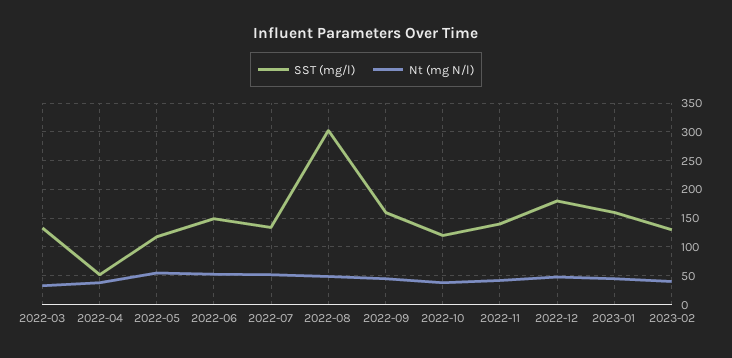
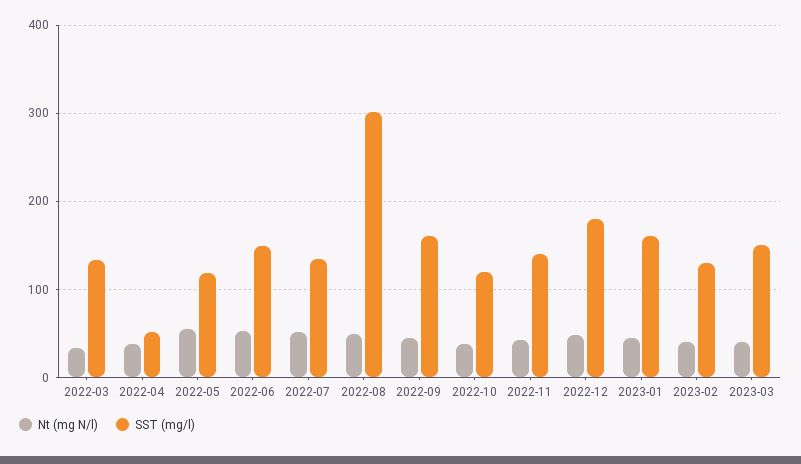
Nt (mg N/l), 2023-03: none -> 40
SST (mg/l), 2023-03: none -> 150

